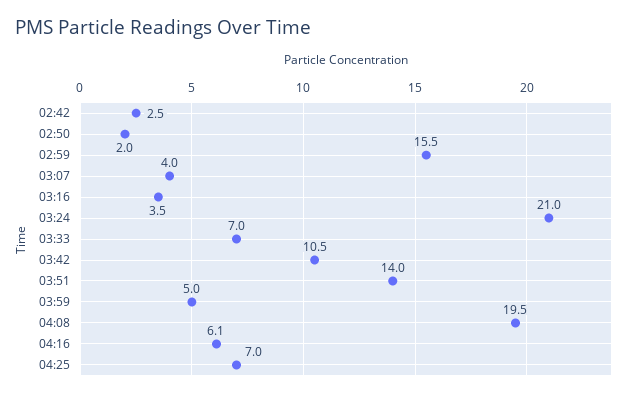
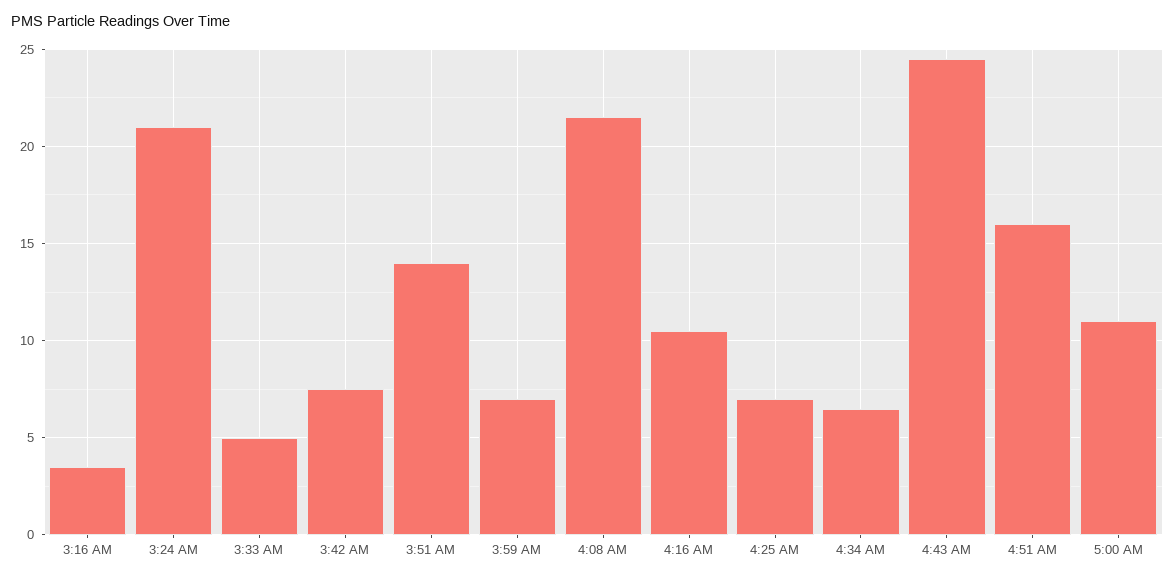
02:42: 2.5 -> none
02:50: 2 -> none
02:59: 15.5 -> none
03:07: 4 -> none
03:33: 7 -> 5
03:42: 10.5 -> 7.5
03:59: 5 -> 7
04:08: 19.5 -> 21.5
04:16: 6.1 -> 10.5
4:34 AM: none -> 6.5
4:43 AM: none -> 24.5
4:51 AM: none -> 16
5:00 AM: none -> 11

